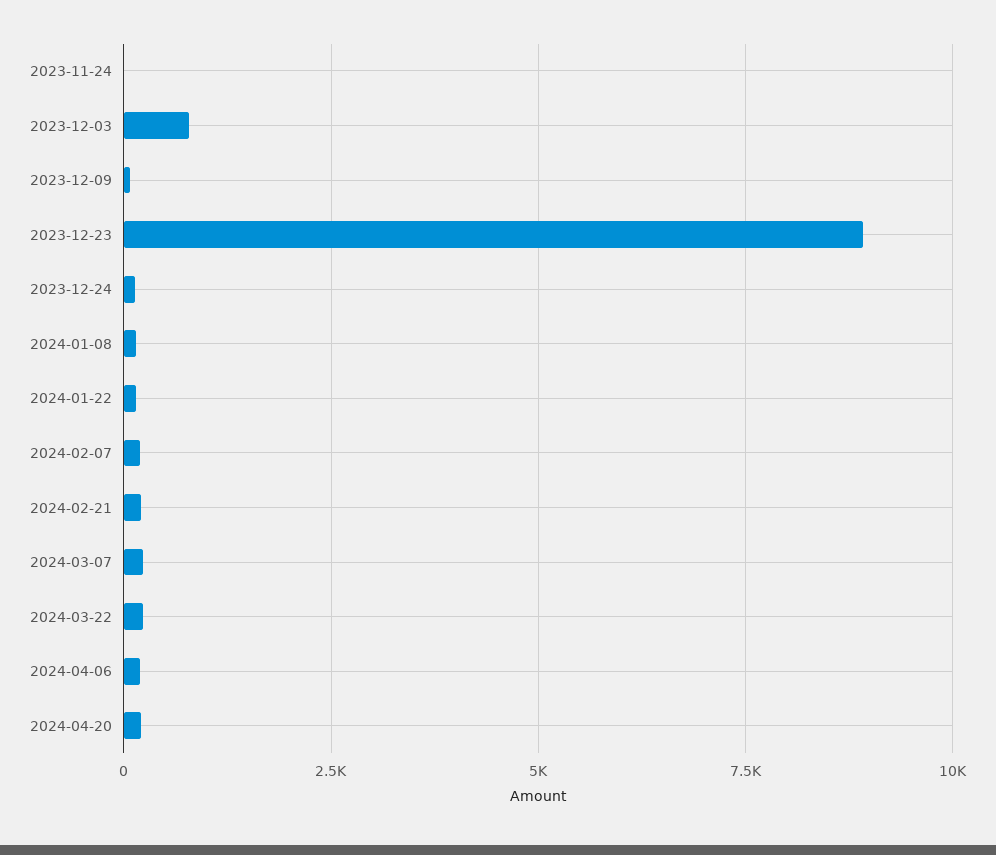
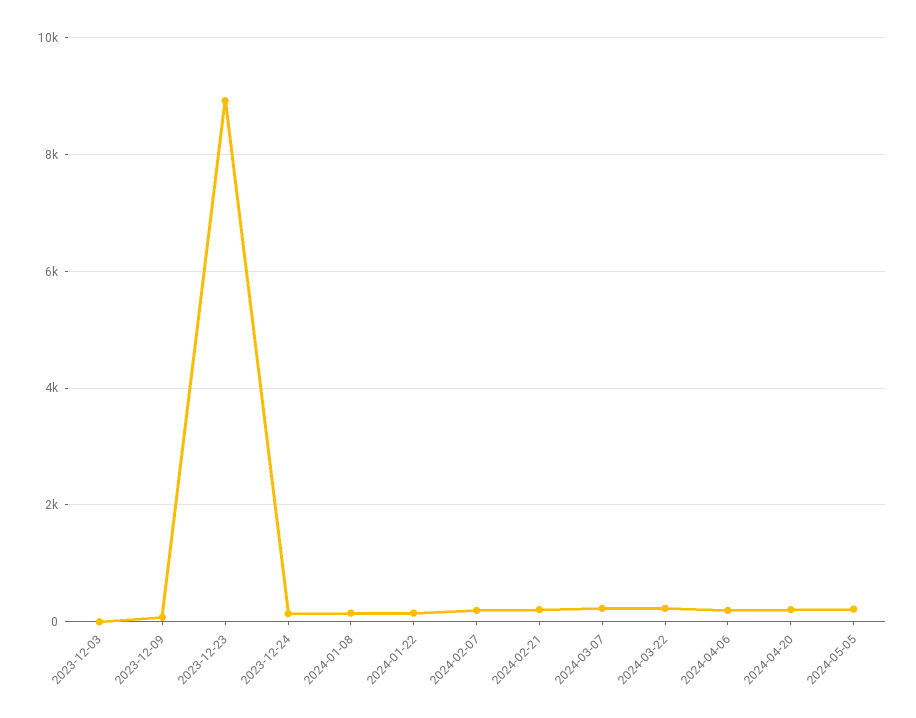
2023-11-24: 0 -> none
2023-12-03: 750 -> 0
2024-05-05: none -> 200

